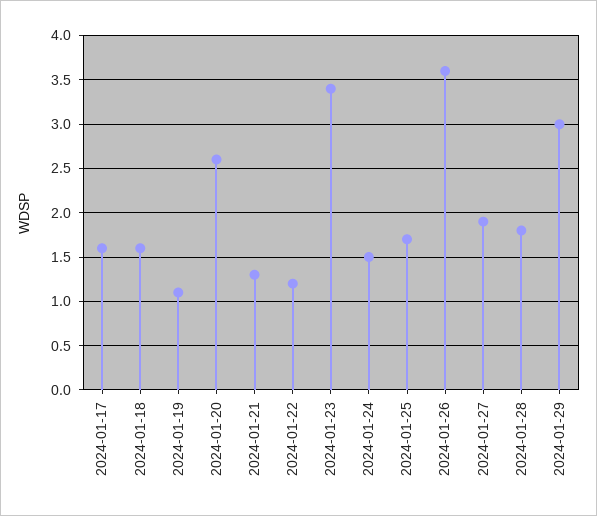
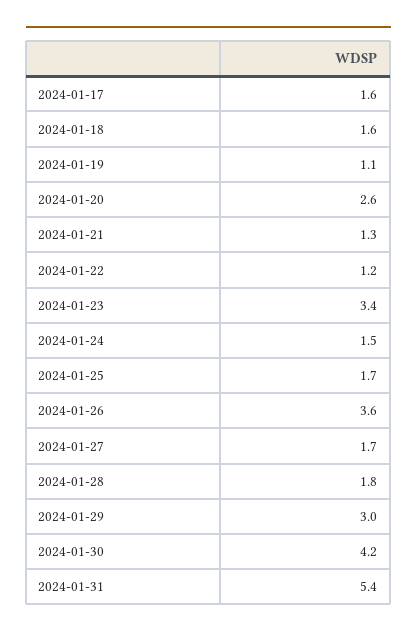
2024-01-27: 1.9 -> 1.7
2024-01-30: none -> 4.2
2024-01-31: none -> 5.4

